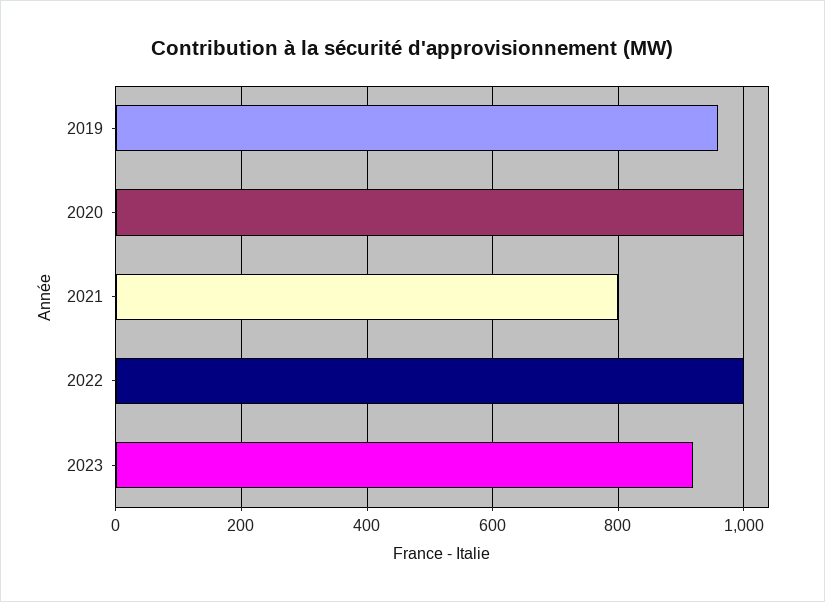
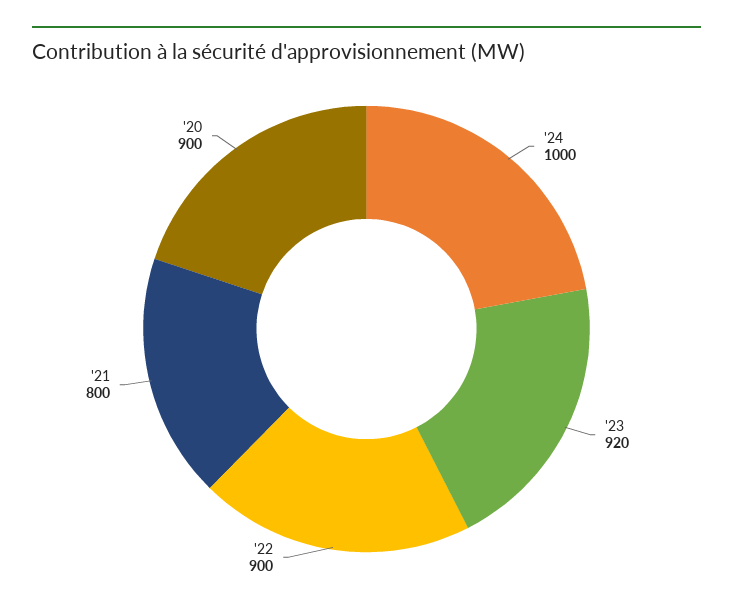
2019: 960 -> none
2020: 1000 -> 900
2022: 1000 -> 900
'24: none -> 1000

